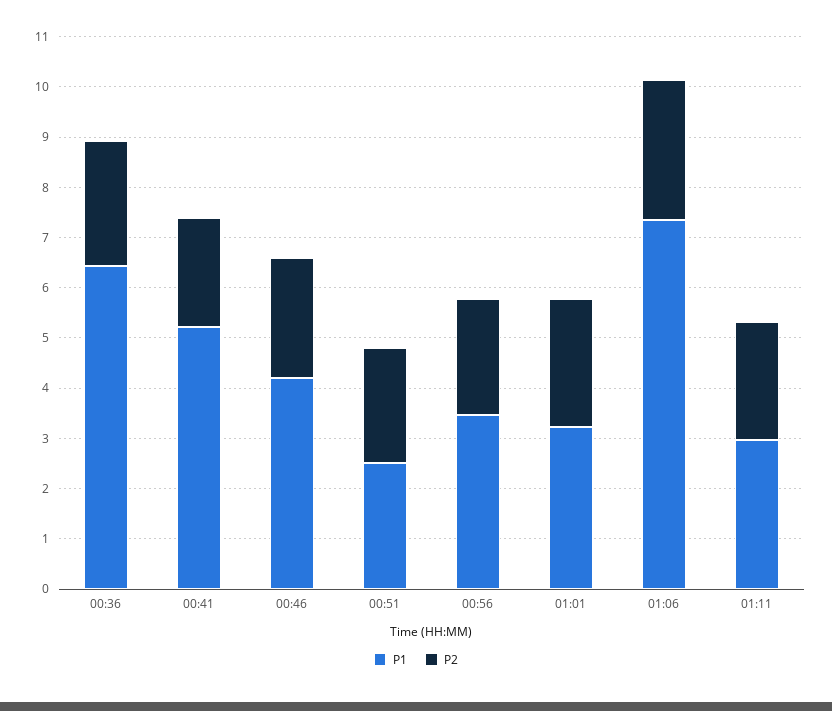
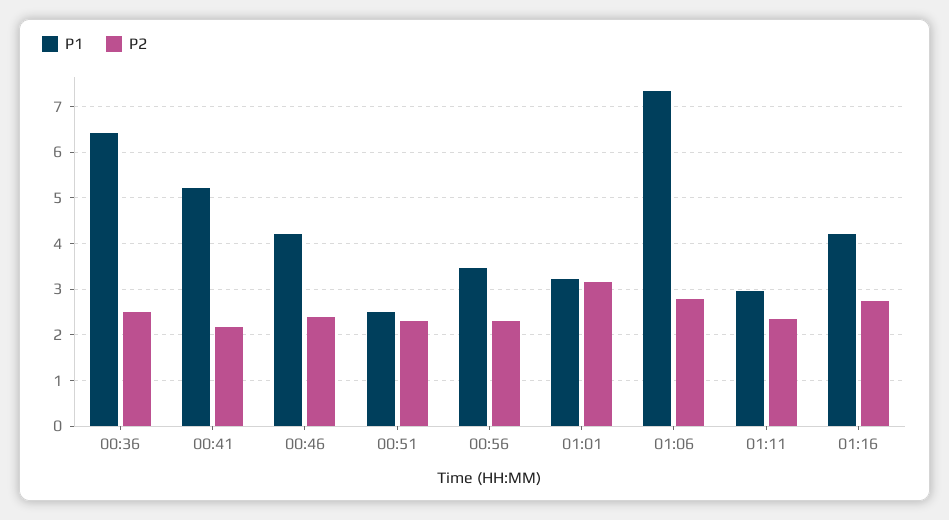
P2, 01:01: 2.6 -> 3.2
P1, 01:16: none -> 4.2
P2, 01:16: none -> 2.8

